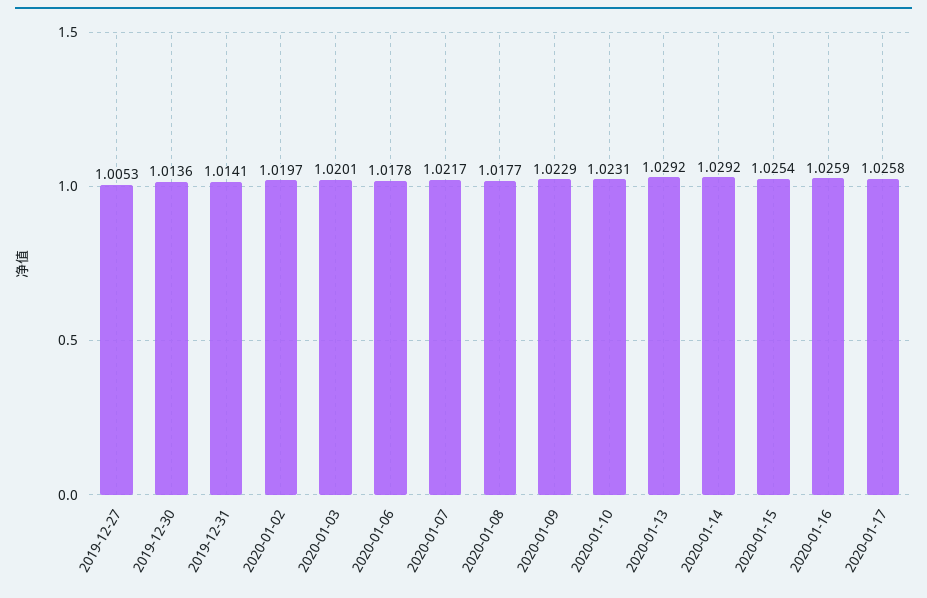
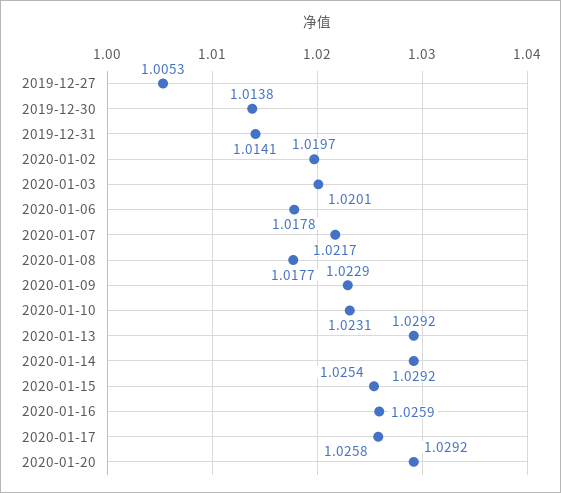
2019-12-30: 1.0136 -> 1.0138
2020-01-20: none -> 1.0292

